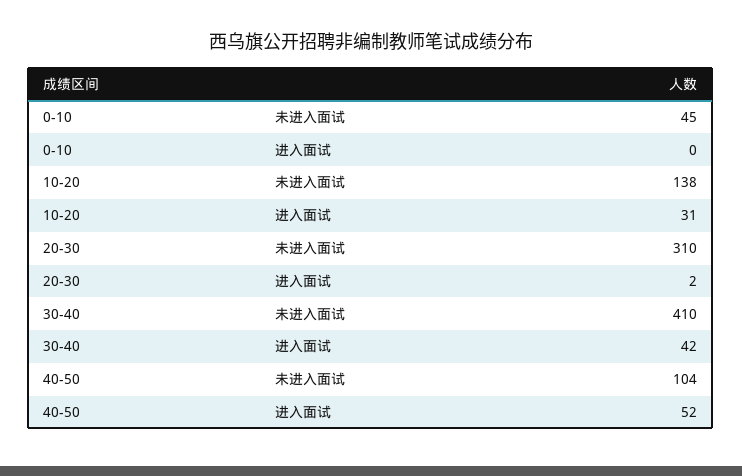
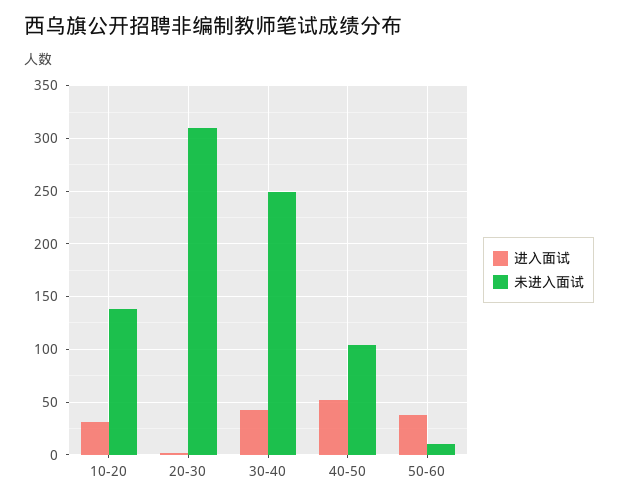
未进入面试, 0-10: 45 -> none
进入面试, 0-10: 0 -> none
未进入面试, 30-40: 410 -> 250
进入面试, 50-60: none -> 40
未进入面试, 50-60: none -> 10

